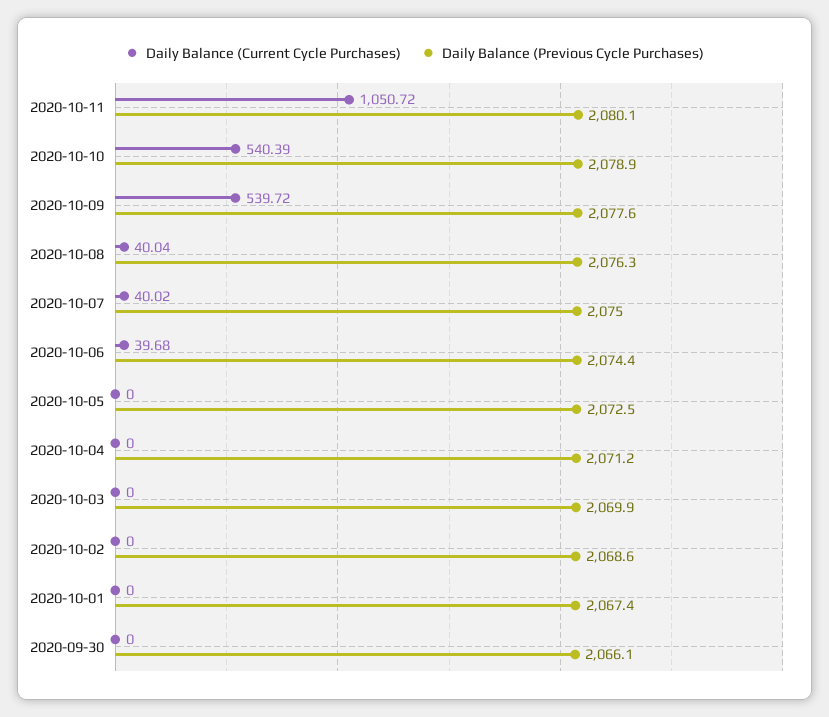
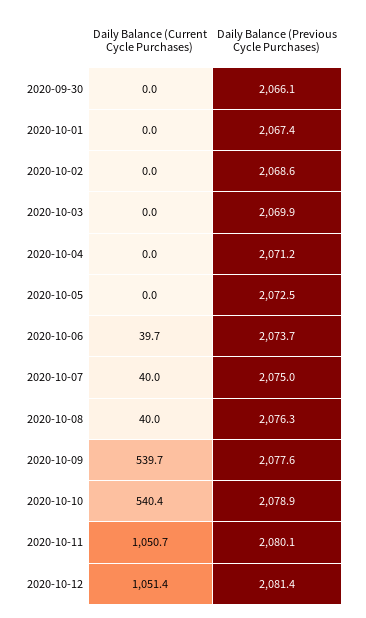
Daily Balance (Previous Cycle Purchases), 2020-10-06: 2074.4 -> 2073.7
Daily Balance (Current Cycle Purchases), 2020-10-12: none -> 1051.4
Daily Balance (Previous Cycle Purchases), 2020-10-12: none -> 2081.4

